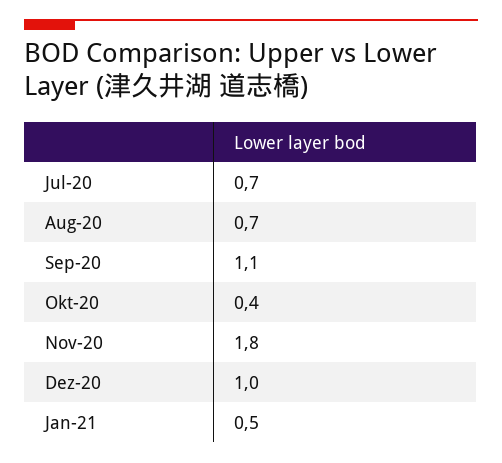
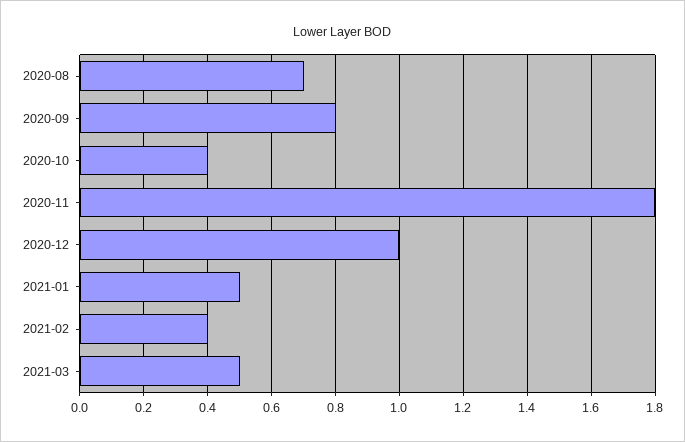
Jul-20: 0.7 -> none
Sep-20: 1.1 -> 0.8
2021-02: none -> 0.4
2021-03: none -> 0.5

